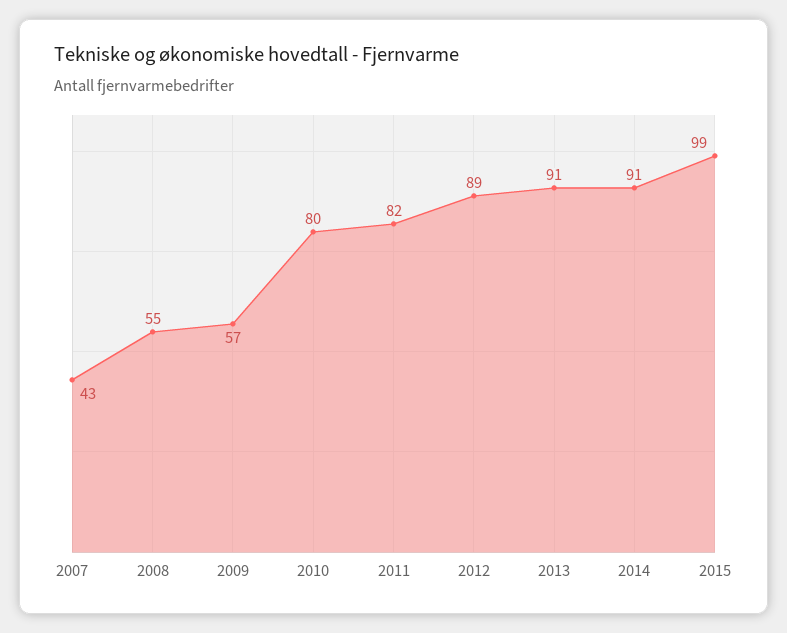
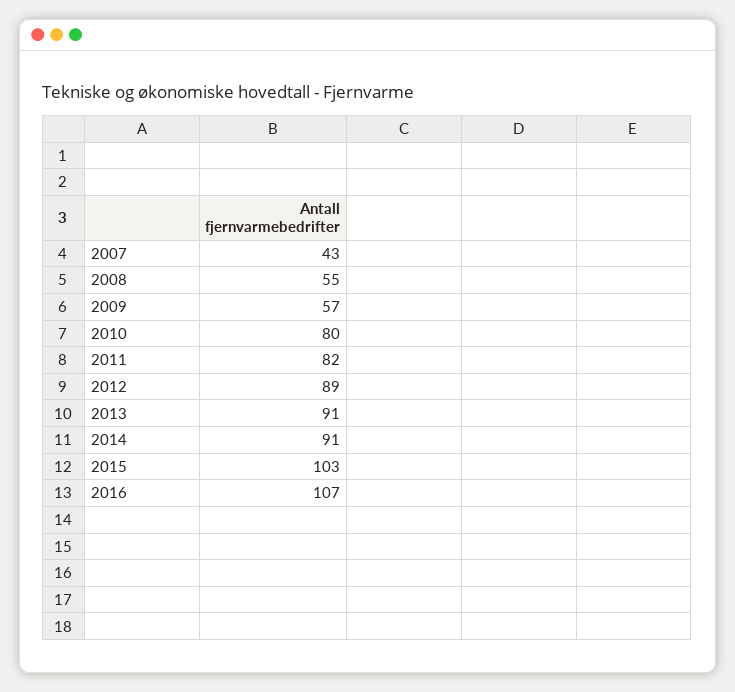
2015: 99 -> 103
2016: none -> 107

